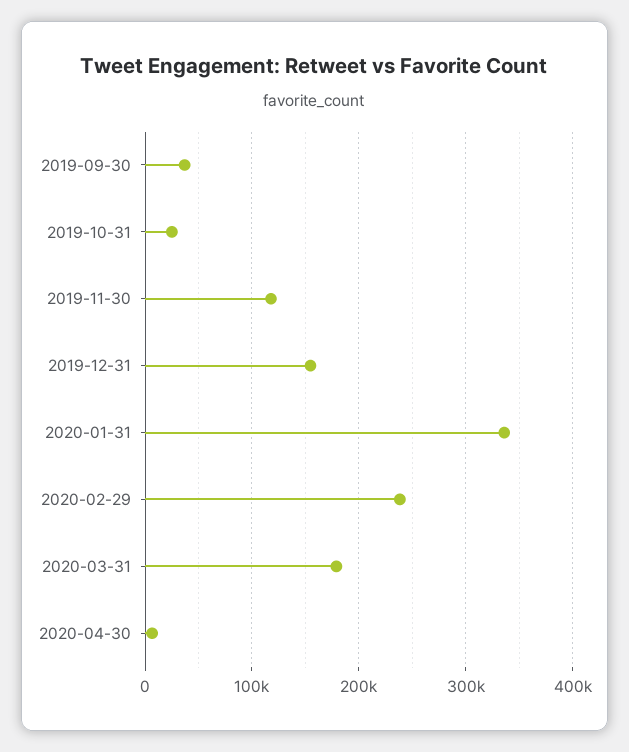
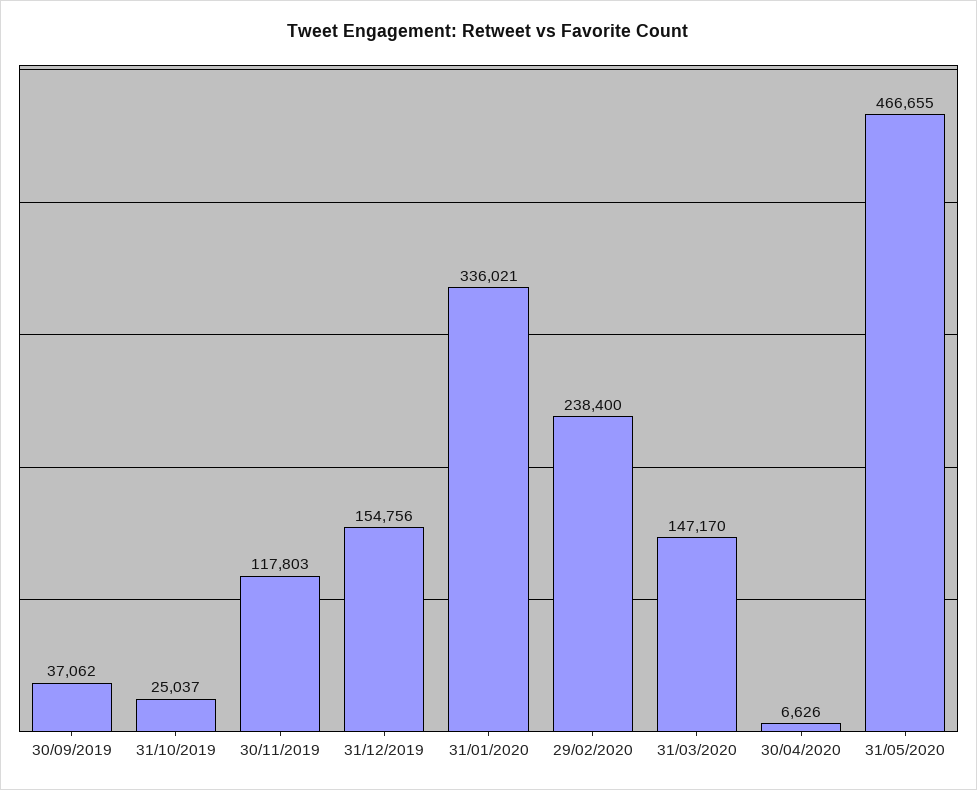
2020-03-31: 180000 -> 147170
31/05/2020: none -> 466655

